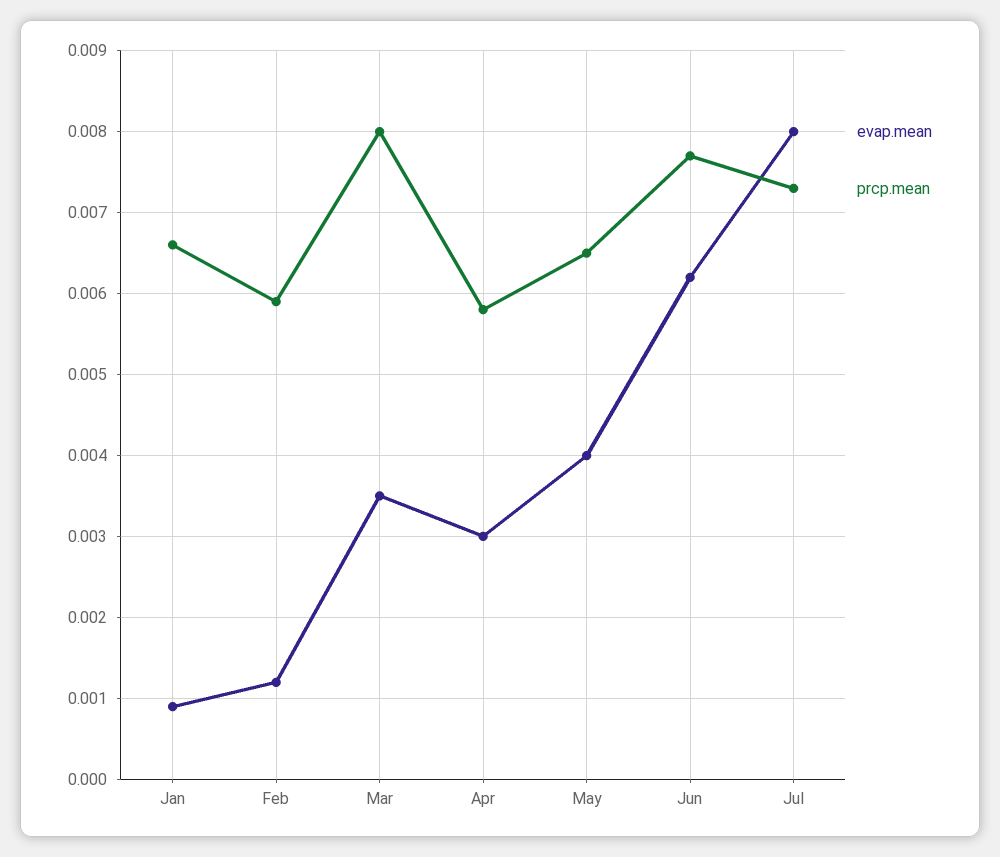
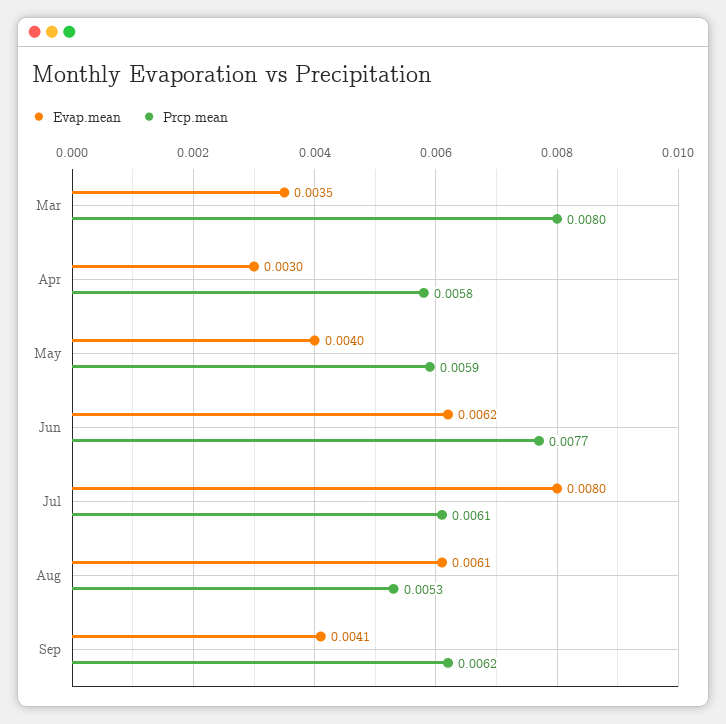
evap.mean, Jan: 0.0009 -> none
prcp.mean, Jan: 0.0066 -> none
evap.mean, Feb: 0.0012 -> none
prcp.mean, Feb: 0.0059 -> none
prcp.mean, May: 0.0065 -> 0.0059
prcp.mean, Jul: 0.0073 -> 0.0061
evap.mean, Aug: none -> 0.0061
prcp.mean, Aug: none -> 0.0053
evap.mean, Sep: none -> 0.0041
prcp.mean, Sep: none -> 0.0062

